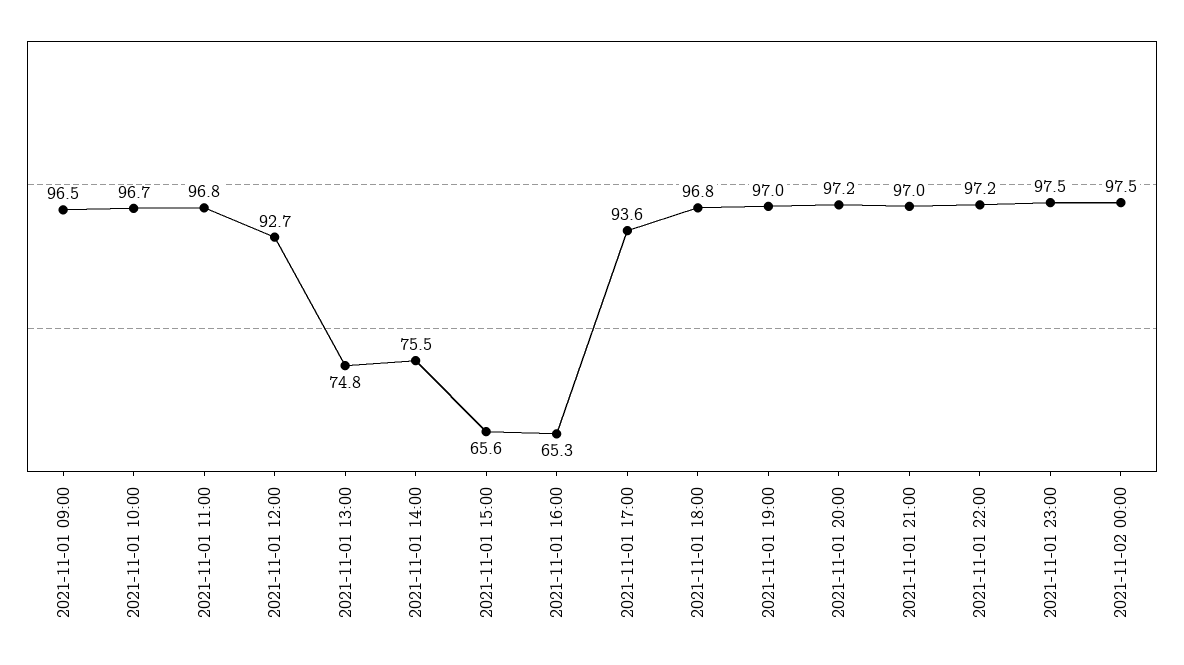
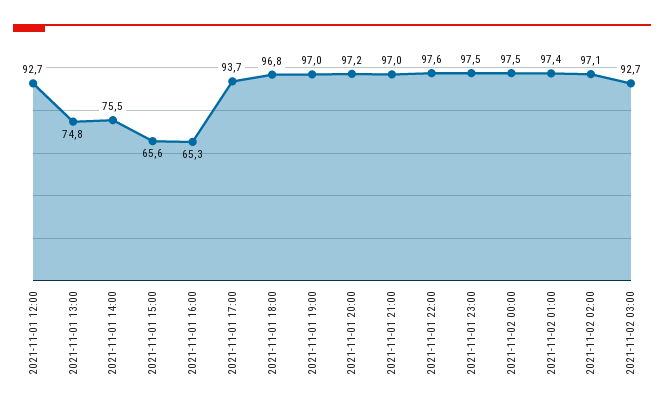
2021-11-01 09:00: 96.5 -> none
2021-11-01 10:00: 96.7 -> none
2021-11-01 11:00: 96.8 -> none
2021-11-01 17:00: 93.6 -> 93.7
2021-11-01 22:00: 97.2 -> 97.6
2021-11-02 01:00: none -> 97.4
2021-11-02 02:00: none -> 97.1
2021-11-02 03:00: none -> 92.7

